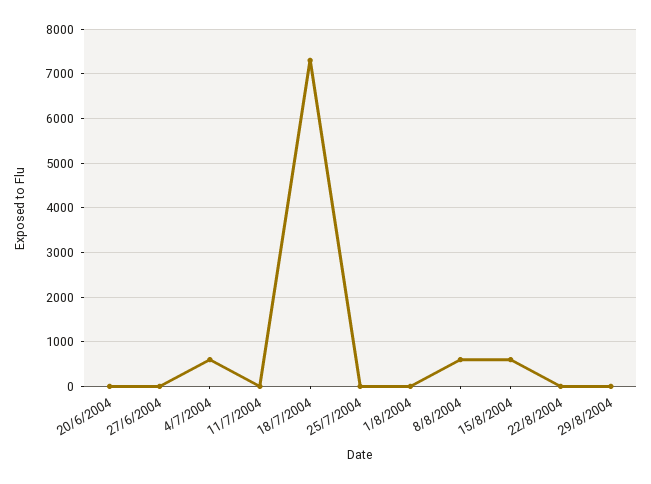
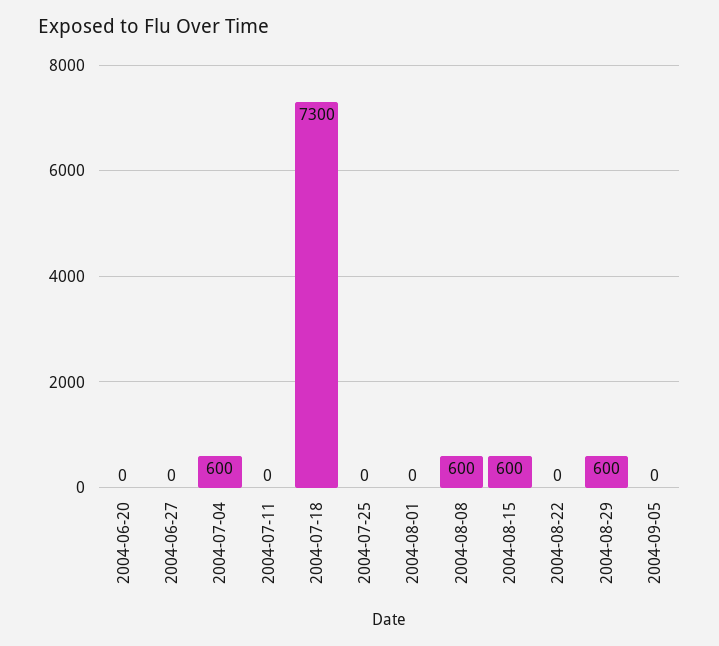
29/8/2004: 0 -> 600
2004-09-05: none -> 0

